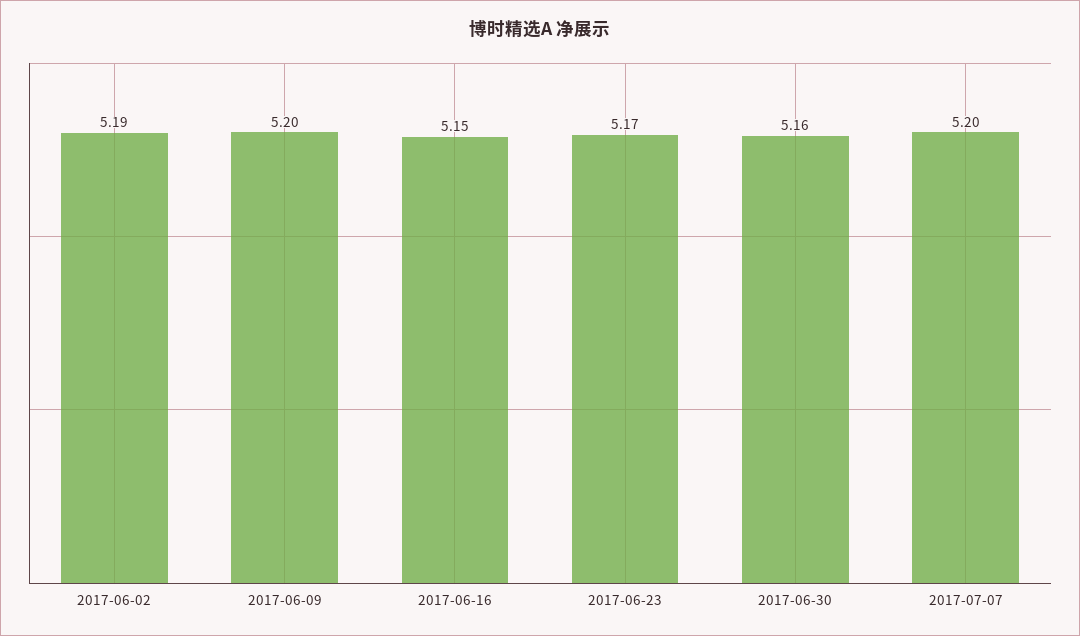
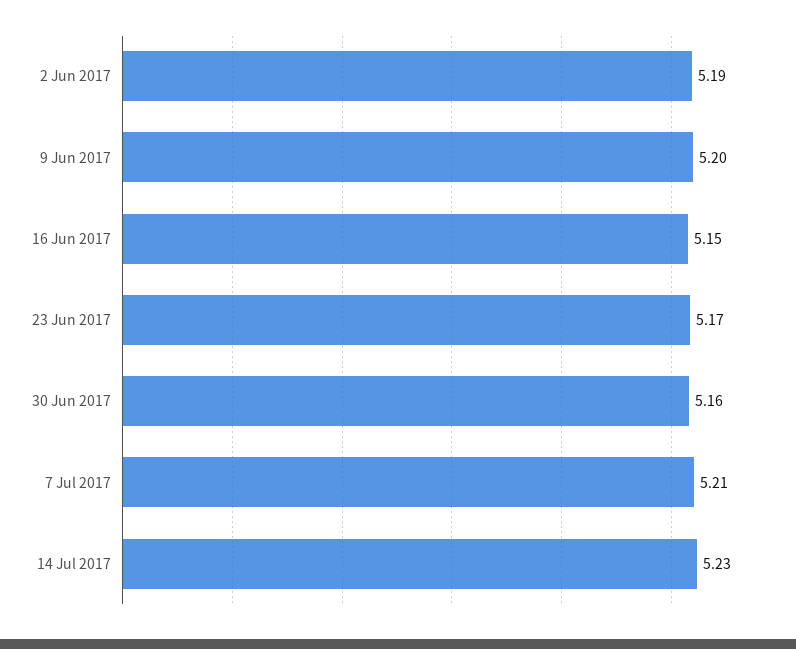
2017-07-07: 5.2 -> 5.21
14 Jul 2017: none -> 5.23

